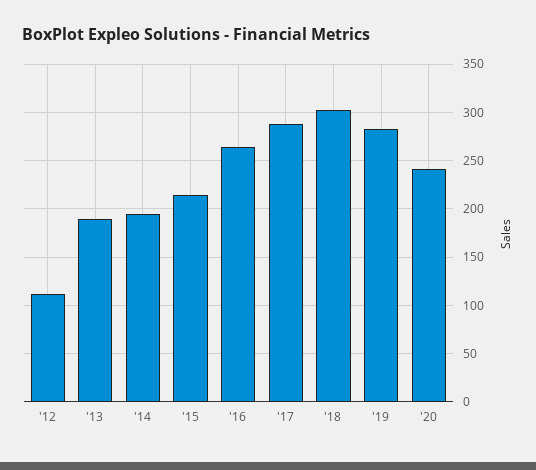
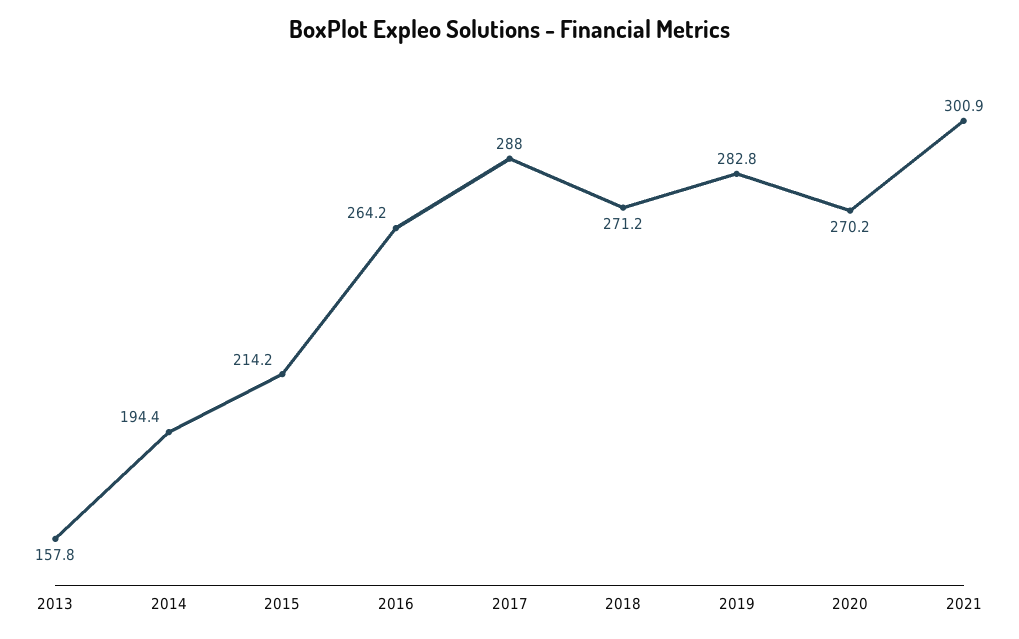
'12: 110 -> none
'13: 190 -> 157.8
'18: 300 -> 271.2
'20: 240 -> 270.2
2021: none -> 300.9

